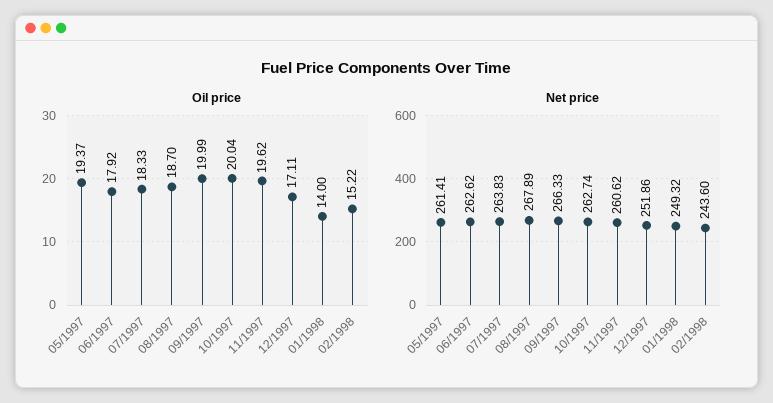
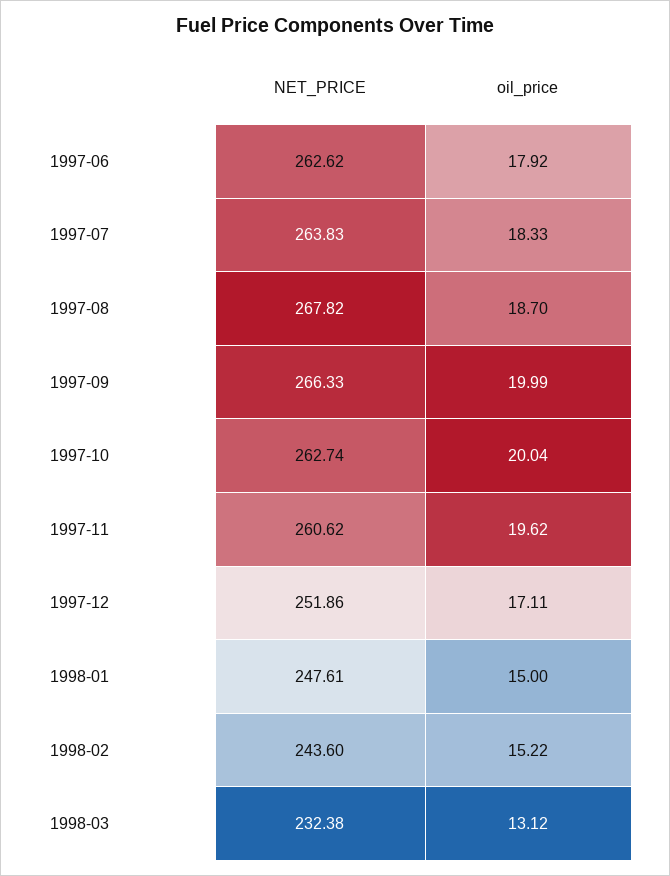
Oil price, 05/1997: 19.37 -> none
Oil price, 01/1998: 14 -> 15
Net price, 05/1997: 261.41 -> none
Net price, 08/1997: 267.89 -> 267.82
Net price, 01/1998: 249.32 -> 247.61
Net price, 1998-03: none -> 232.38
Oil price, 1998-03: none -> 13.12

